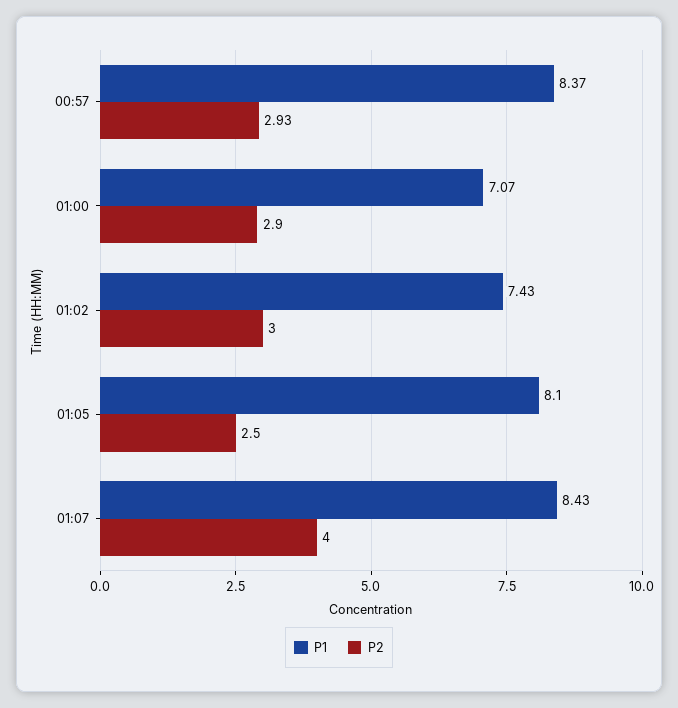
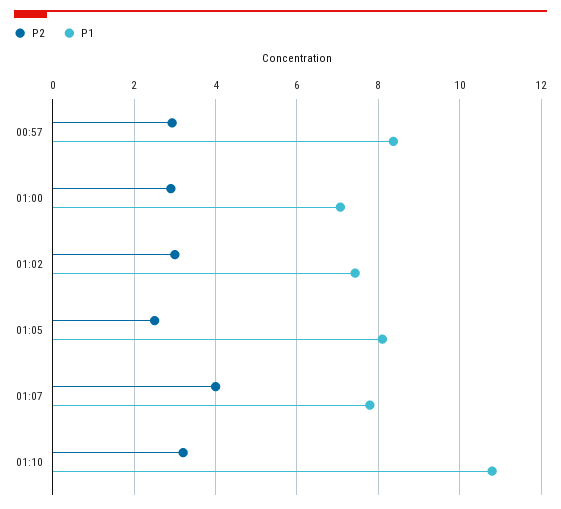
P1, 01:07: 8.43 -> 7.8
P2, 01:10: none -> 3.2
P1, 01:10: none -> 10.8

